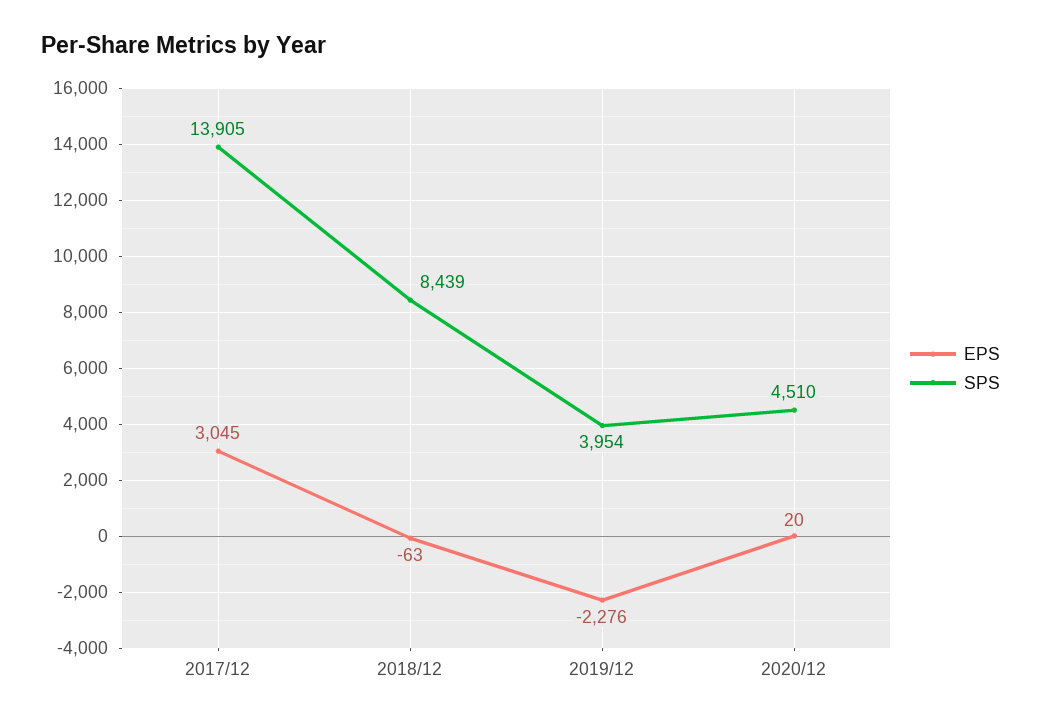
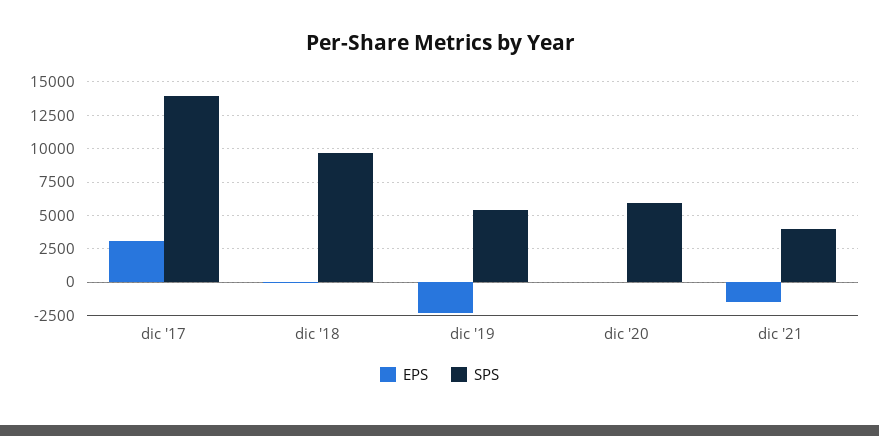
SPS, 2018/12: 8439 -> 9500
SPS, 2019/12: 3954 -> 5500
SPS, 2020/12: 4510 -> 6000
EPS, dic '21: none -> -1500
SPS, dic '21: none -> 4000

